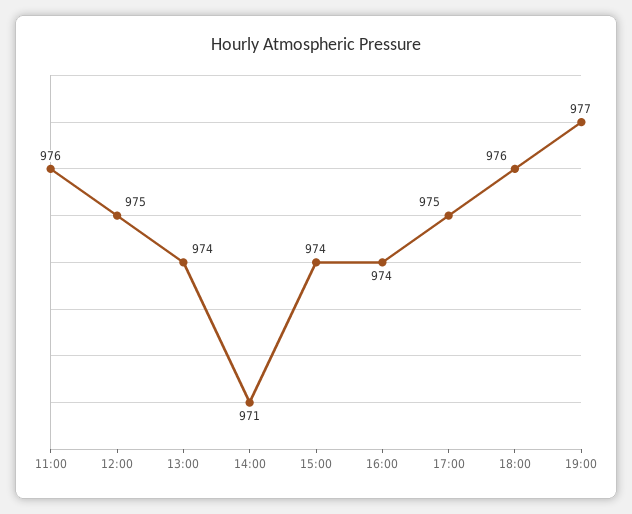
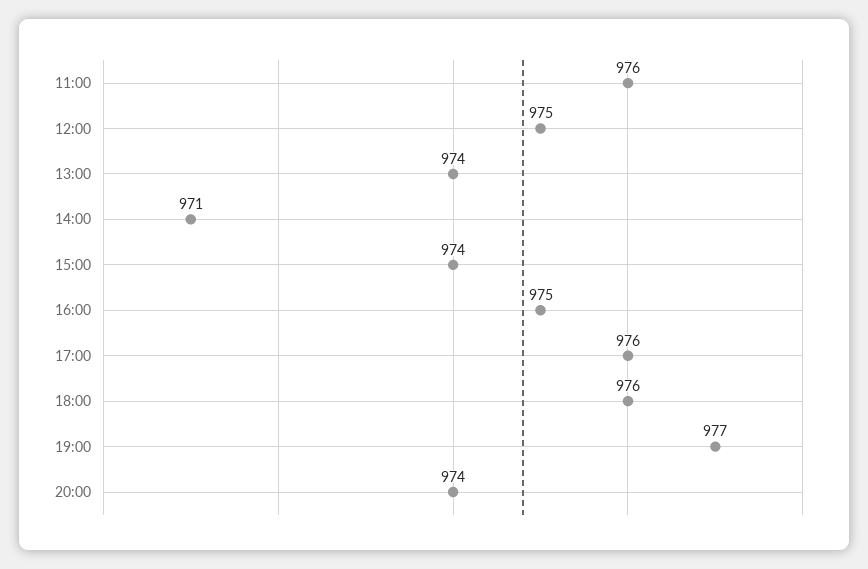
16:00: 974 -> 975
17:00: 975 -> 976
20:00: none -> 974

